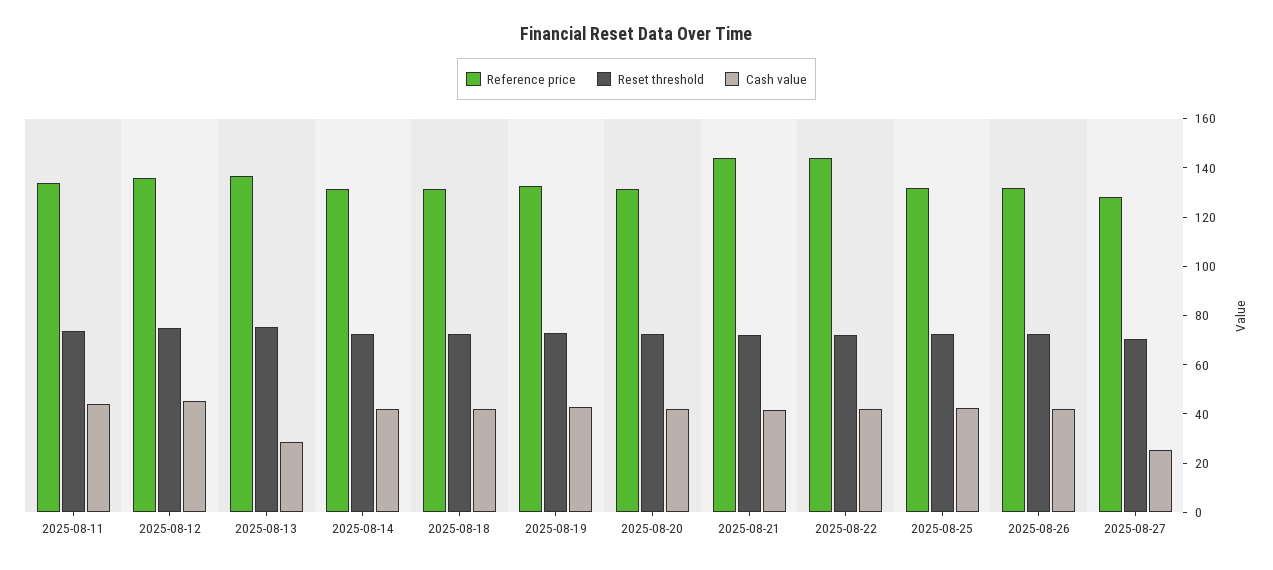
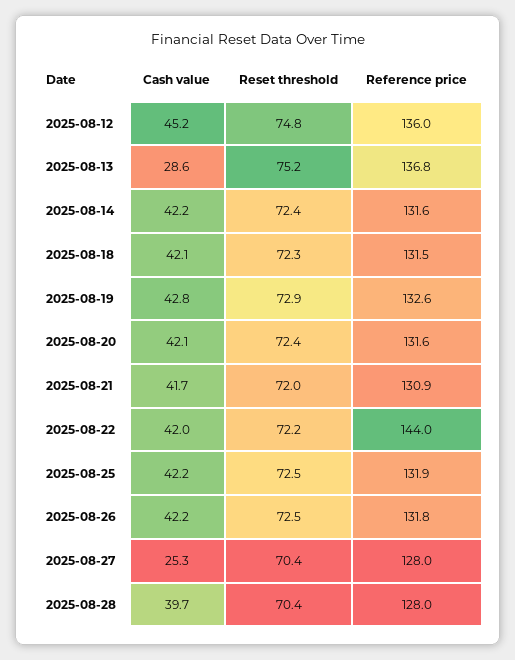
Reference price, 2025-08-11: 135 -> none
Reset threshold, 2025-08-11: 75 -> none
Cash value, 2025-08-11: 45 -> none
Reference price, 2025-08-21: 145 -> 130.9
Cash value, 2025-08-28: none -> 39.7
Reset threshold, 2025-08-28: none -> 70.4
Reference price, 2025-08-28: none -> 128

